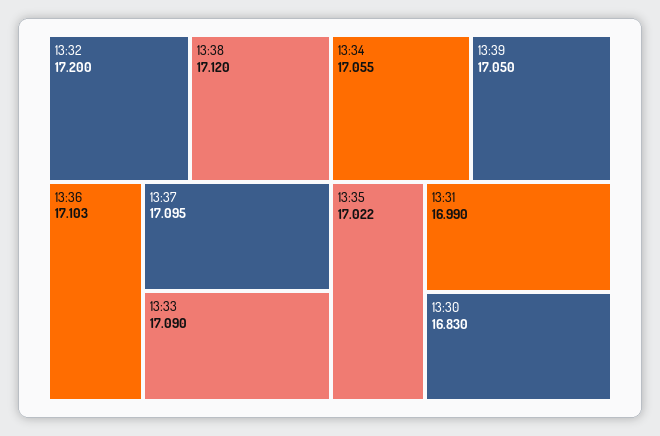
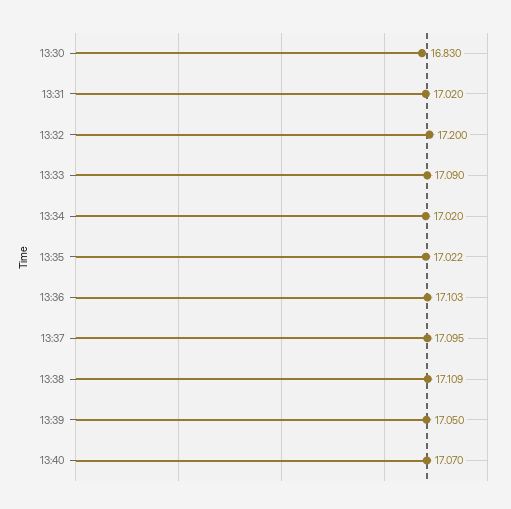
13:38: 17.12 -> 17.109
13:34: 17.055 -> 17.02
13:31: 16.99 -> 17.02
13:40: none -> 17.07

